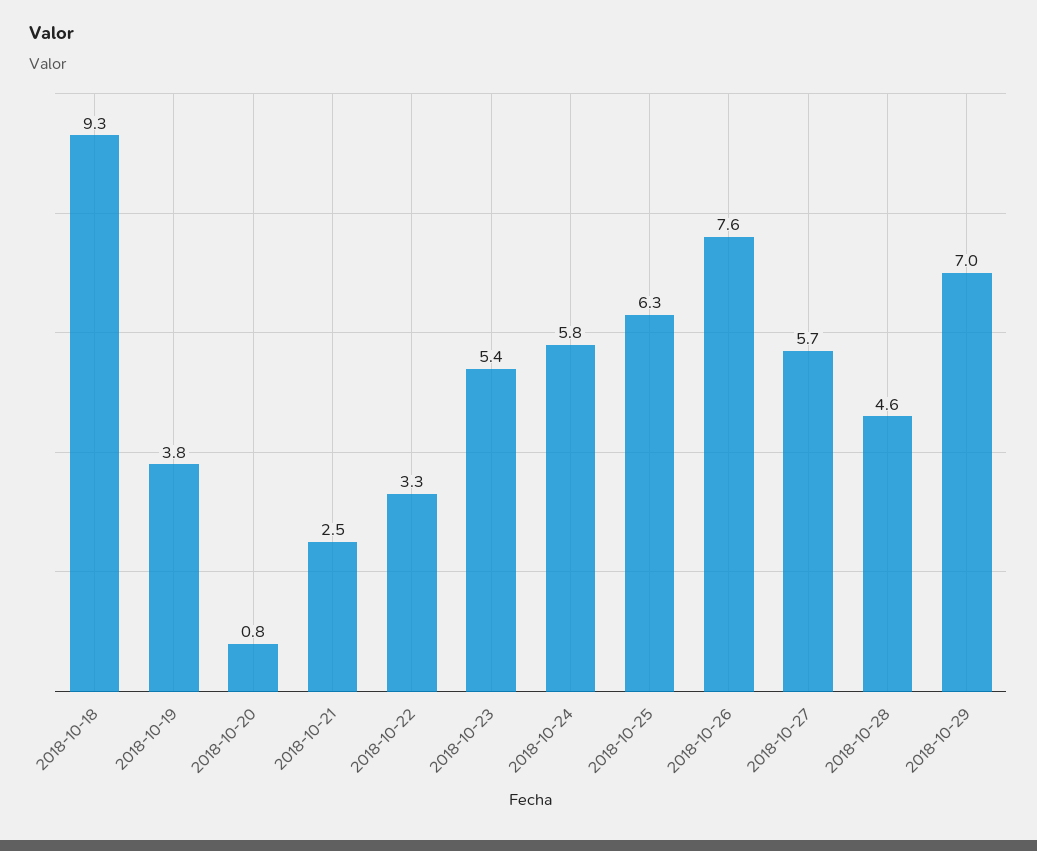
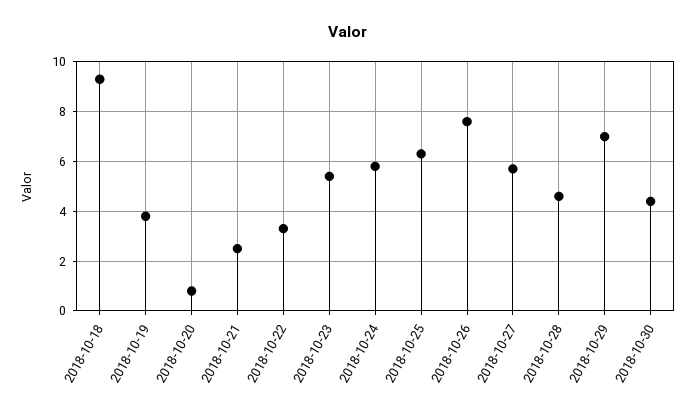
2018-10-30: none -> 4.5

